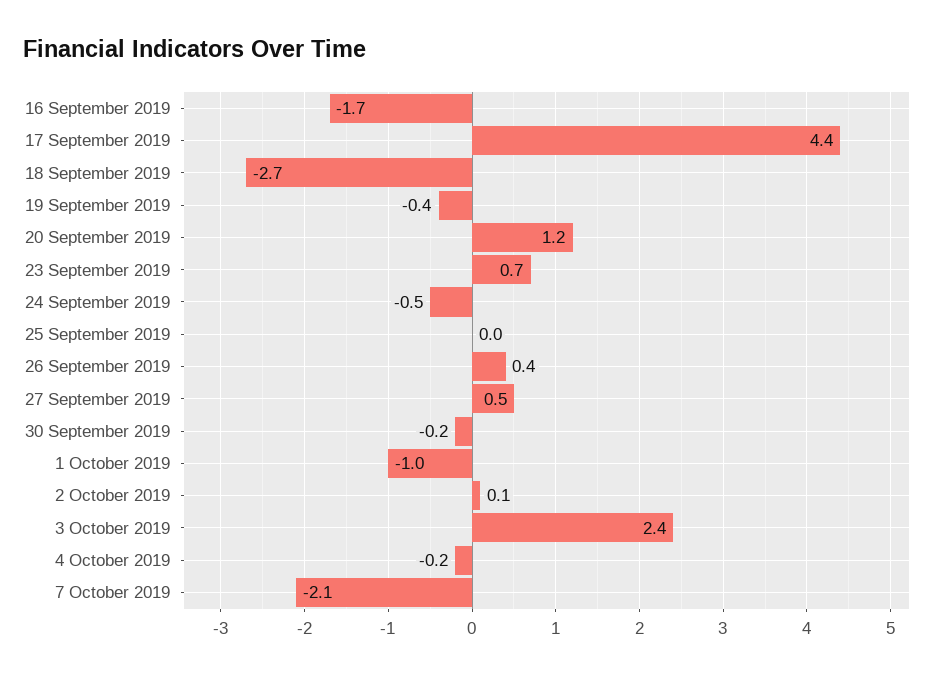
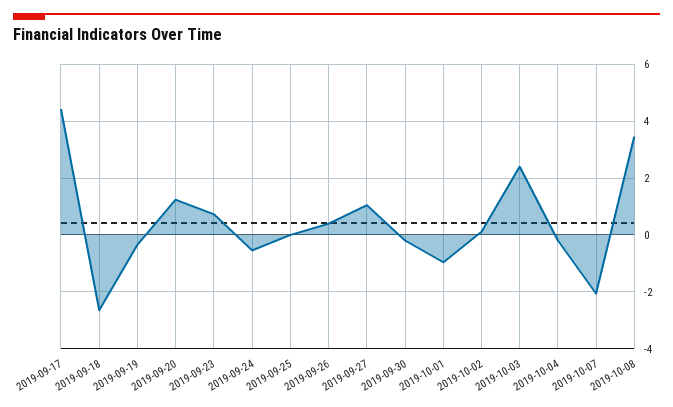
16 September 2019: -1.7 -> none
27 September 2019: 0.5 -> 1
2019-10-08: none -> 3.5

